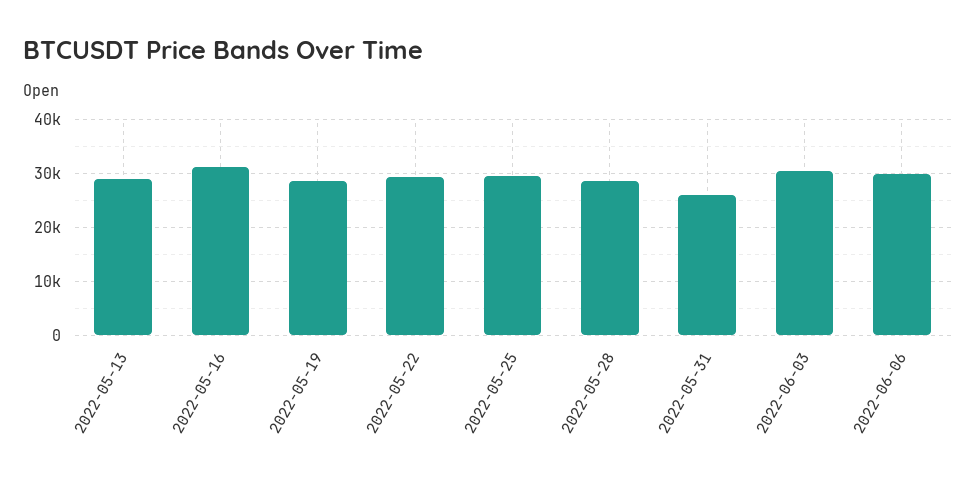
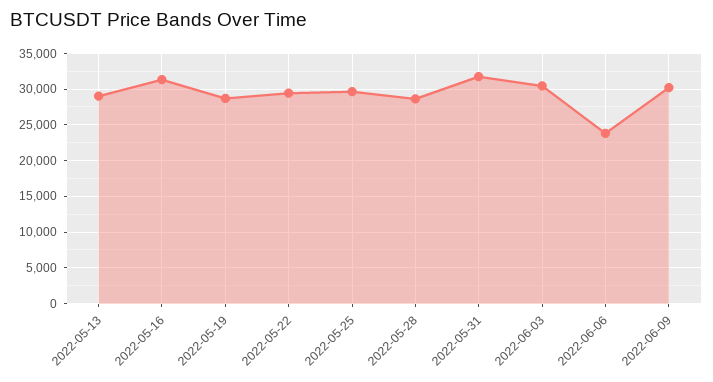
2022-05-31: 26000 -> 32000
2022-06-06: 30000 -> 24000
2022-06-09: none -> 30000

